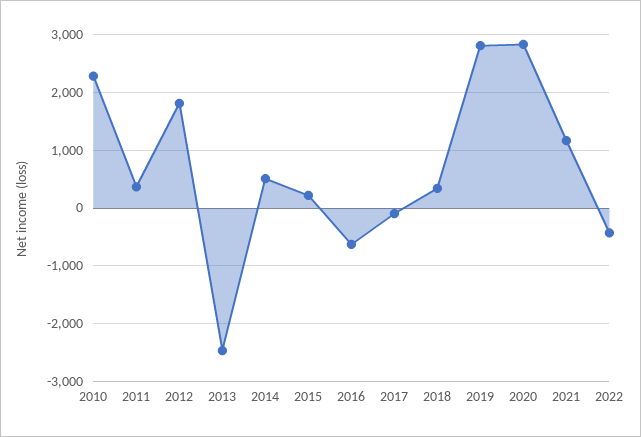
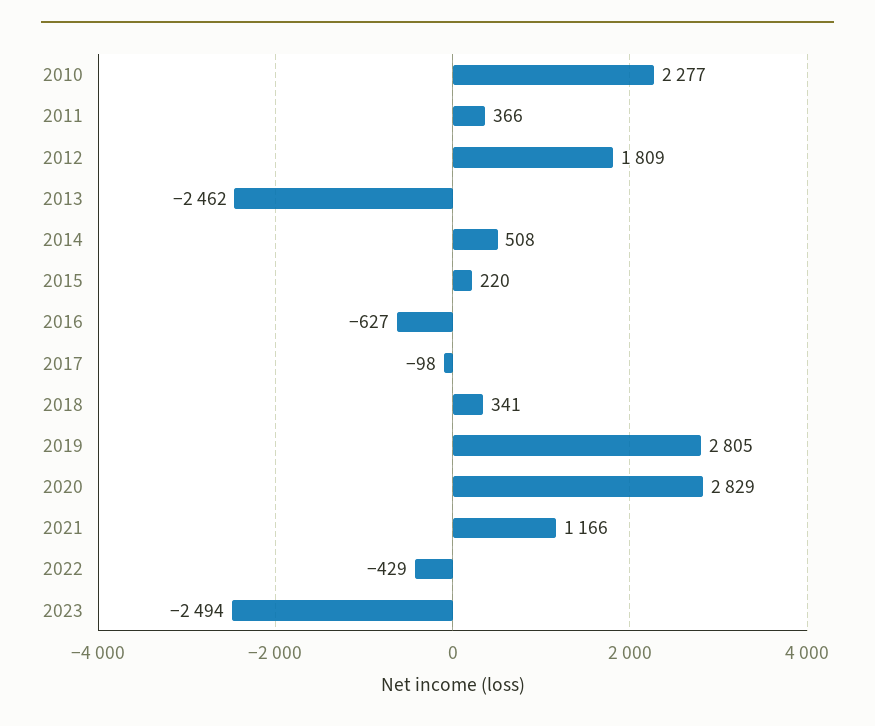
2023: none -> -2494

